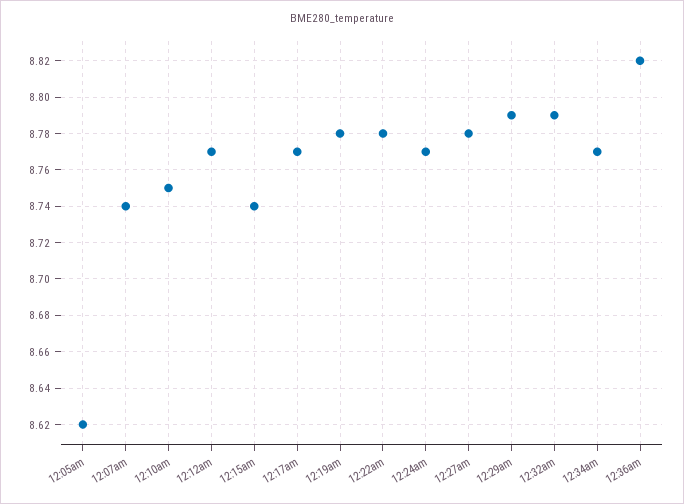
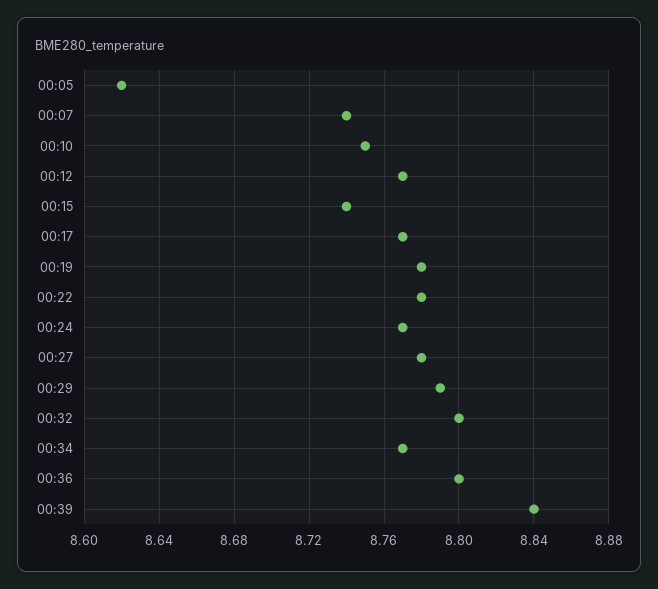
12:32am: 8.79 -> 8.8
12:36am: 8.82 -> 8.8
00:39: none -> 8.84

